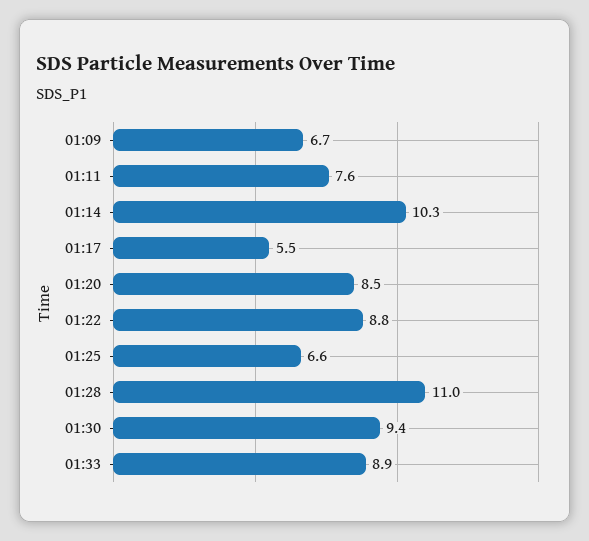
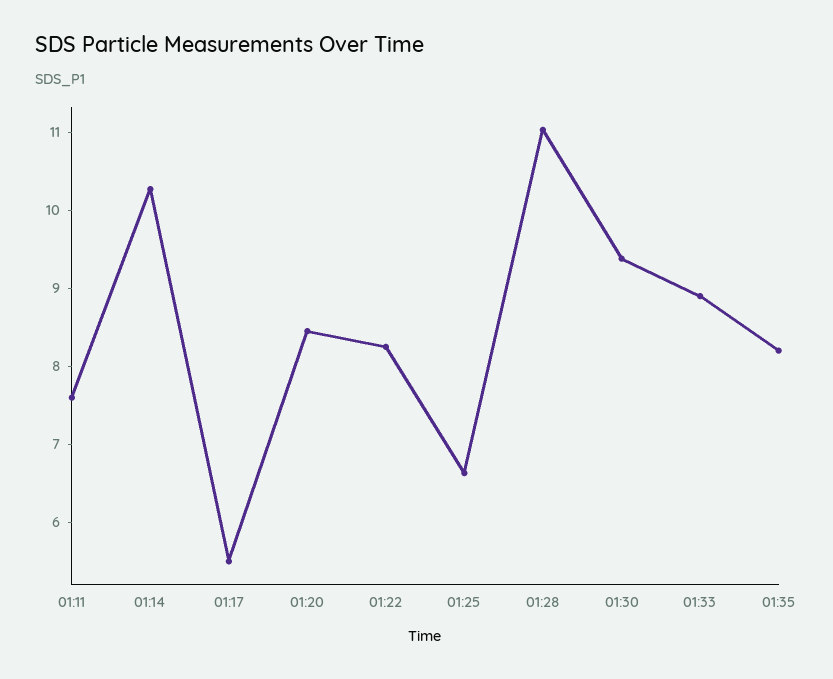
01:09: 6.7 -> none
01:22: 8.8 -> 8.2
01:35: none -> 8.2

